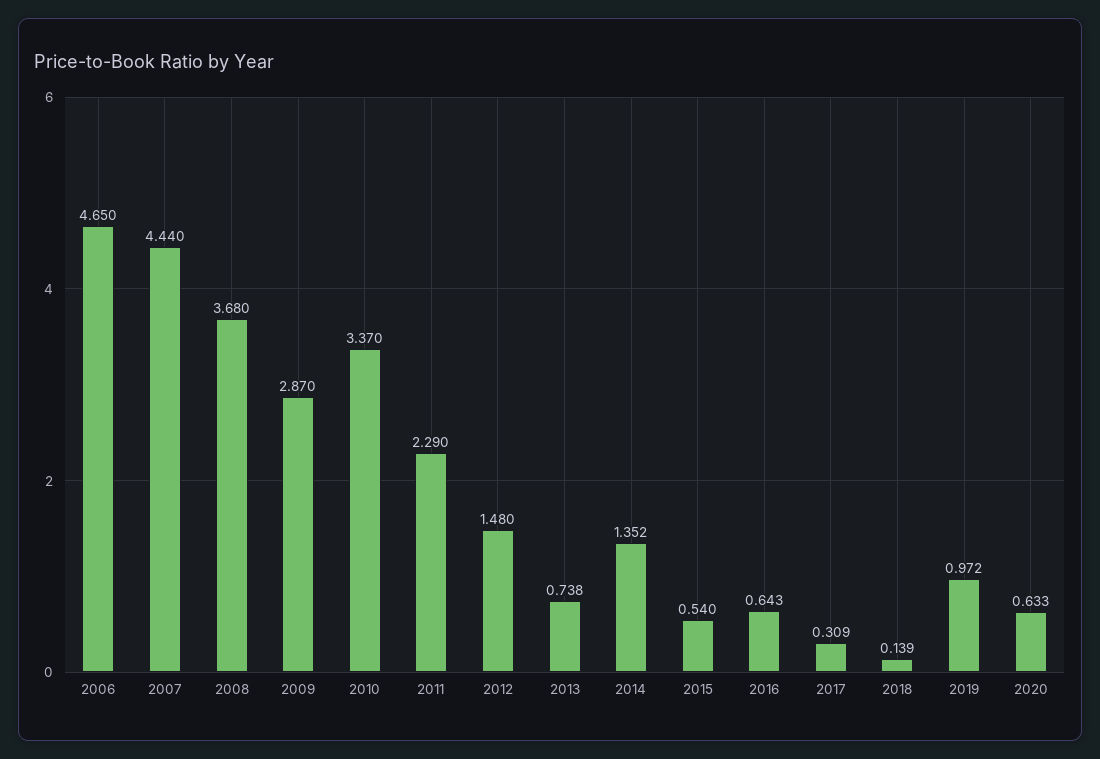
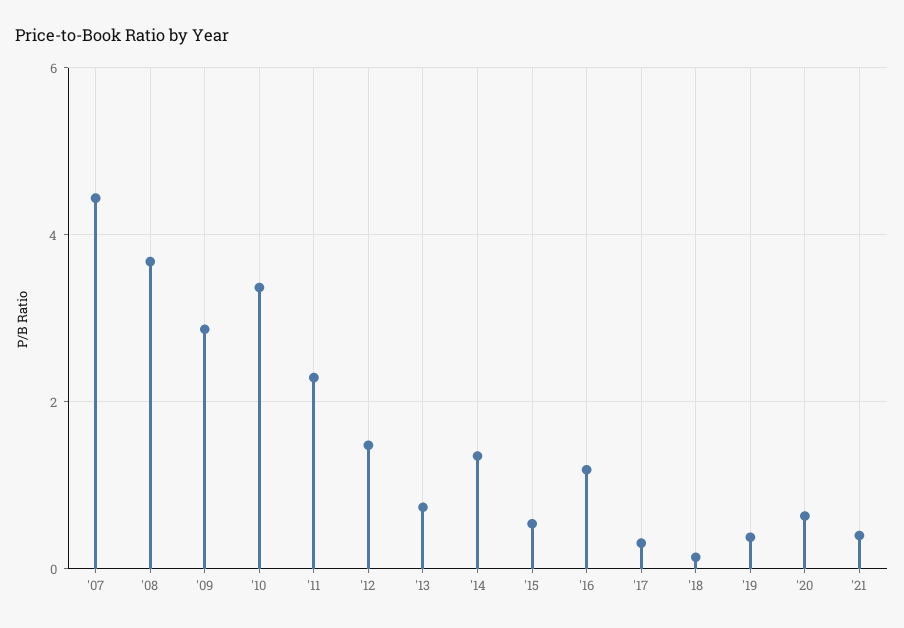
2006: 4.65 -> none
2016: 0.643 -> 1.2
2019: 0.972 -> 0.4
'21: none -> 0.4

